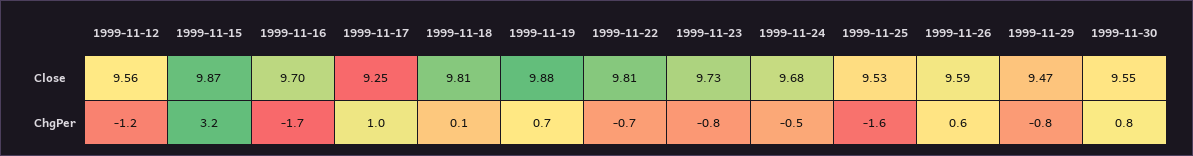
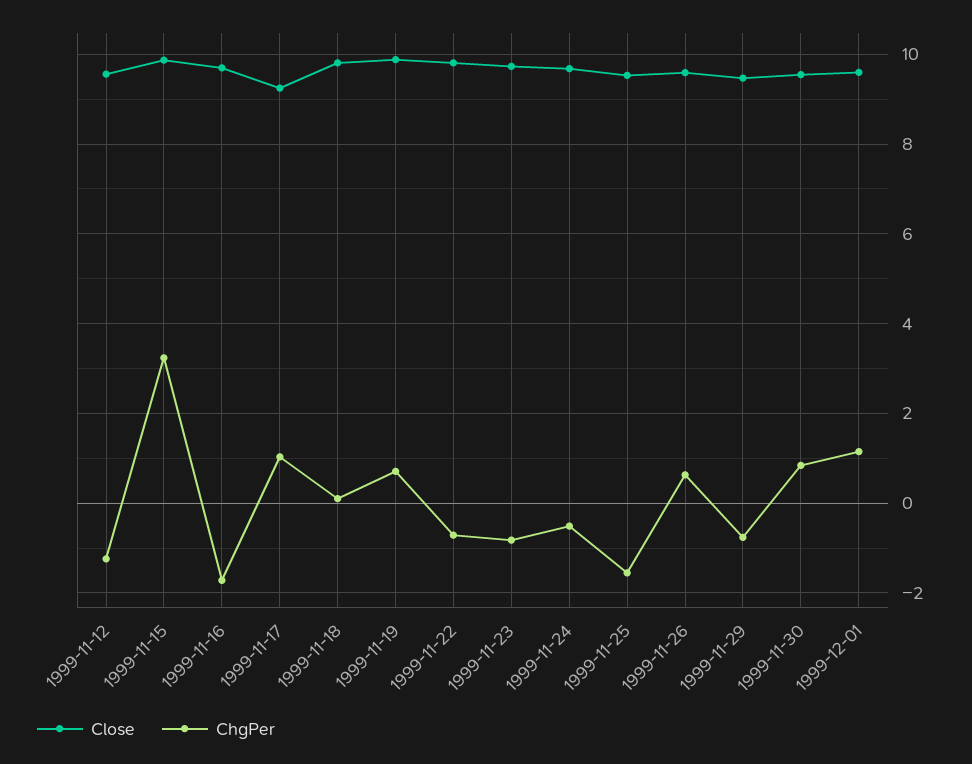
Close, 1999-12-01: none -> 9.6
ChgPer, 1999-12-01: none -> 1.2

